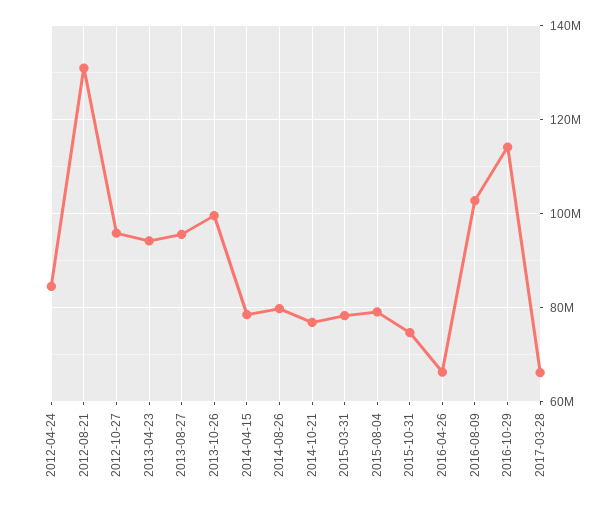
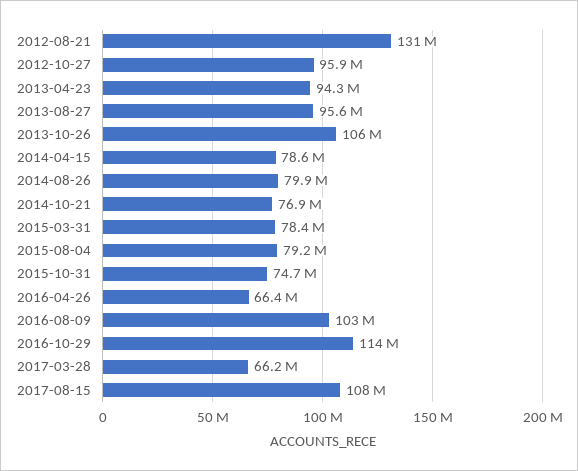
2012-04-24: 84000000 -> none
2013-10-26: 100000000 -> 106000000
2017-08-15: none -> 108000000

